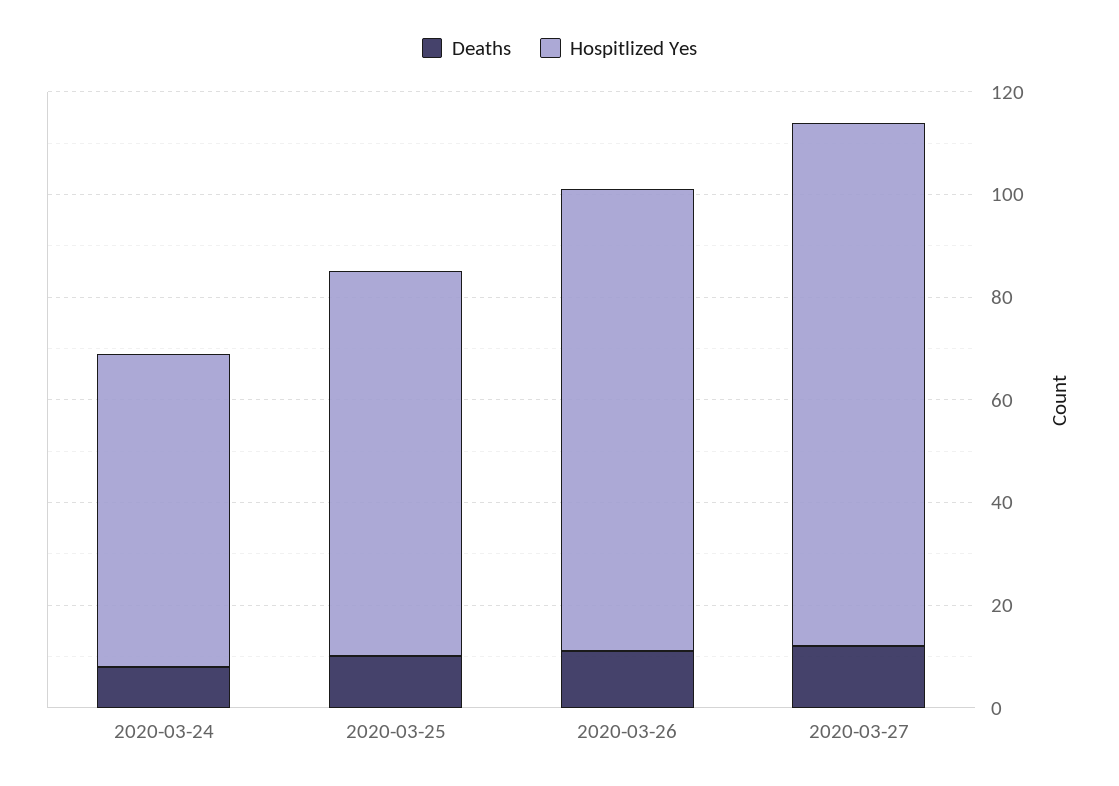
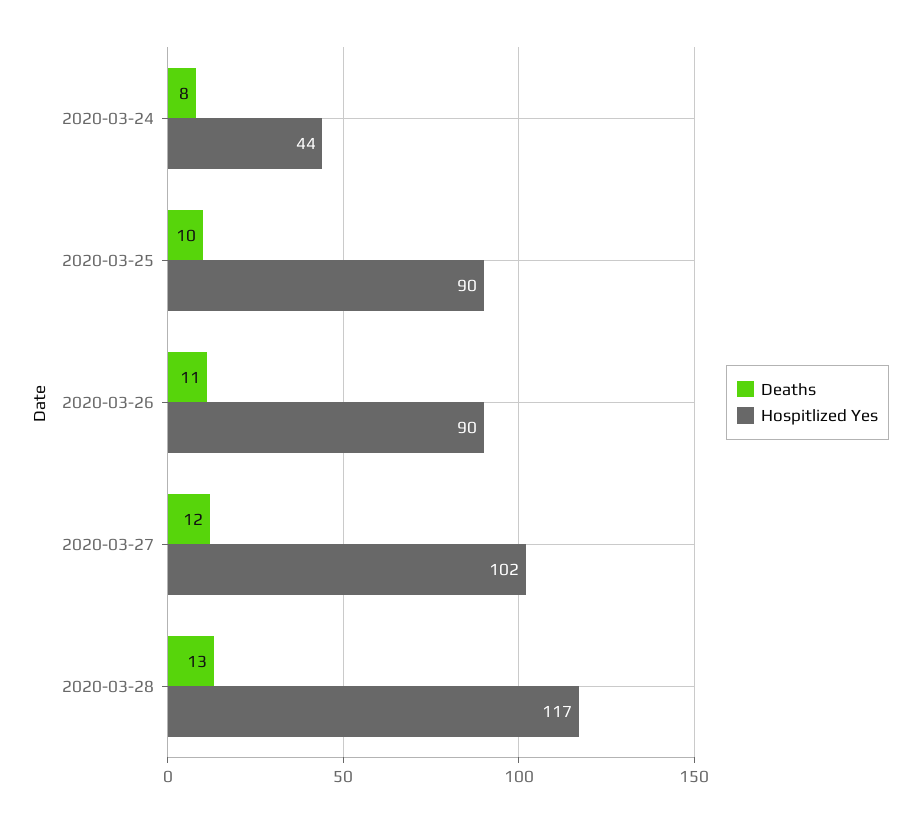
Hospitlized Yes, 2020-03-24: 60 -> 44
Hospitlized Yes, 2020-03-25: 75 -> 90
Deaths, 2020-03-28: none -> 13
Hospitlized Yes, 2020-03-28: none -> 117

